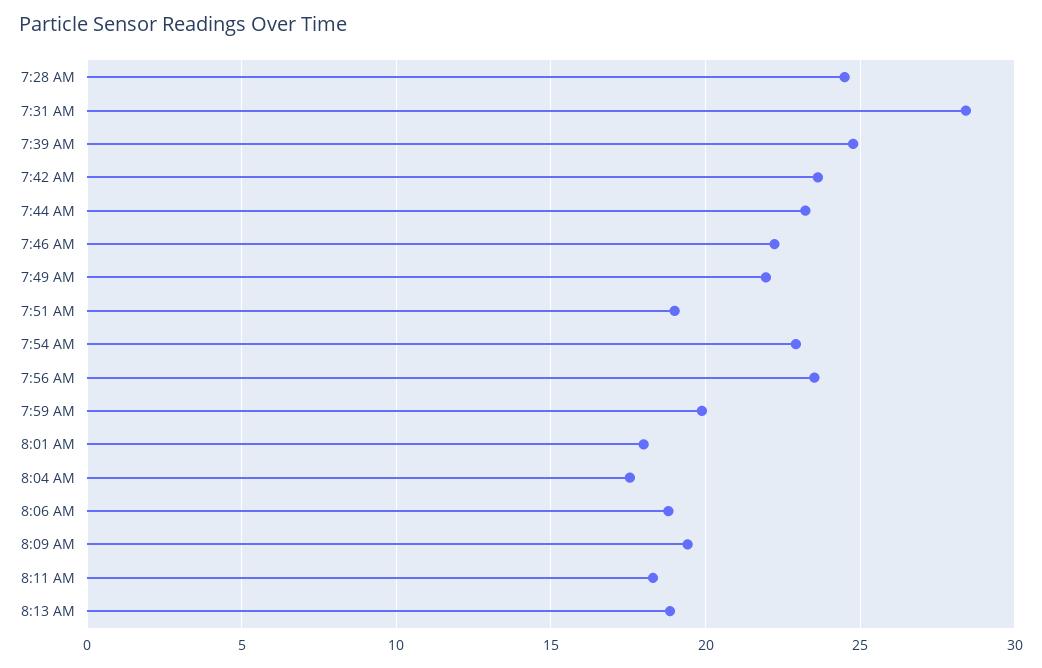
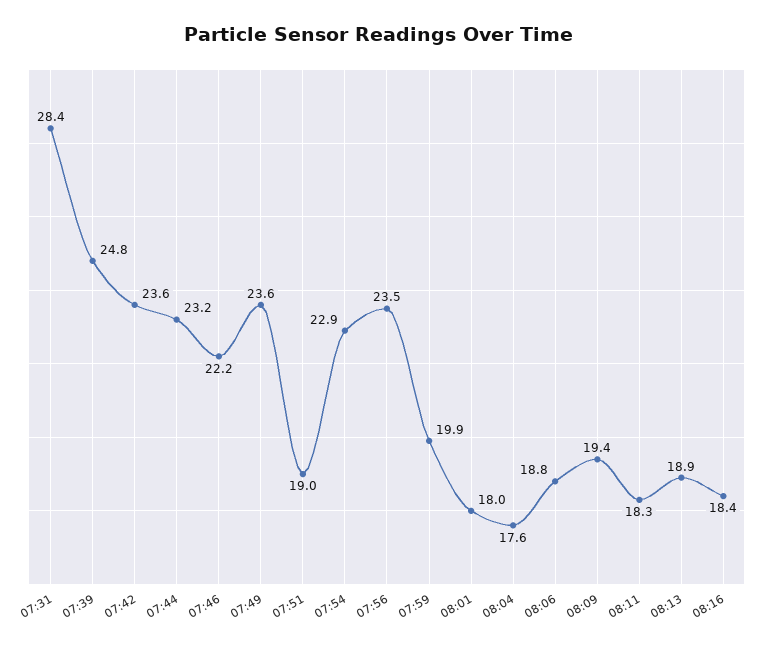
7:28 AM: 24.5 -> none
7:49 AM: 22 -> 23.6
08:16: none -> 18.4

